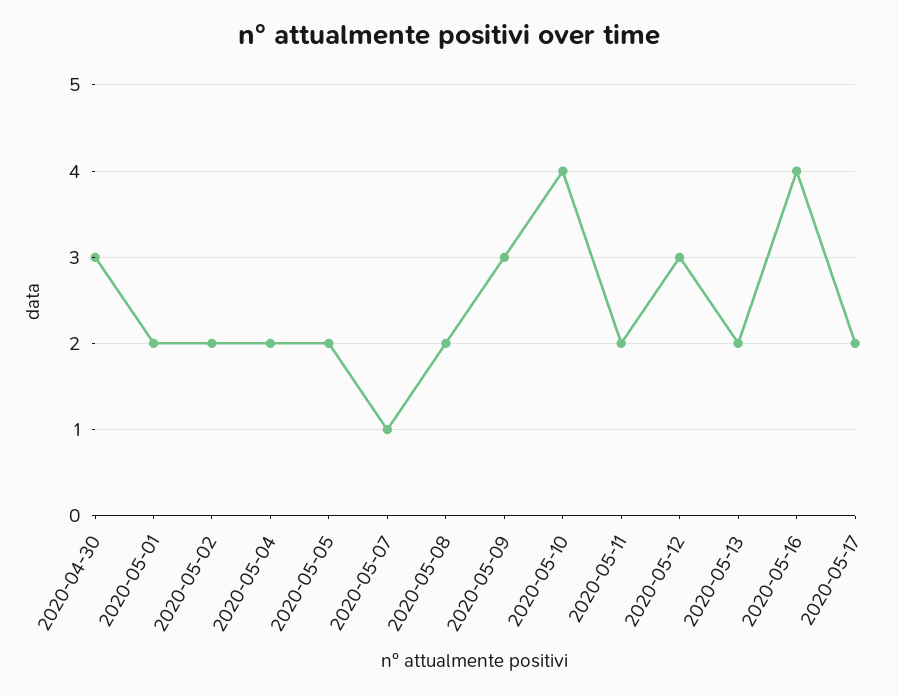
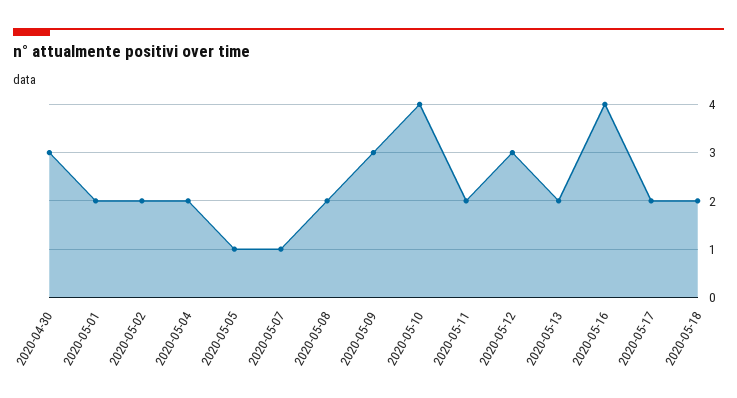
2020-05-05: 2 -> 1
2020-05-18: none -> 2

